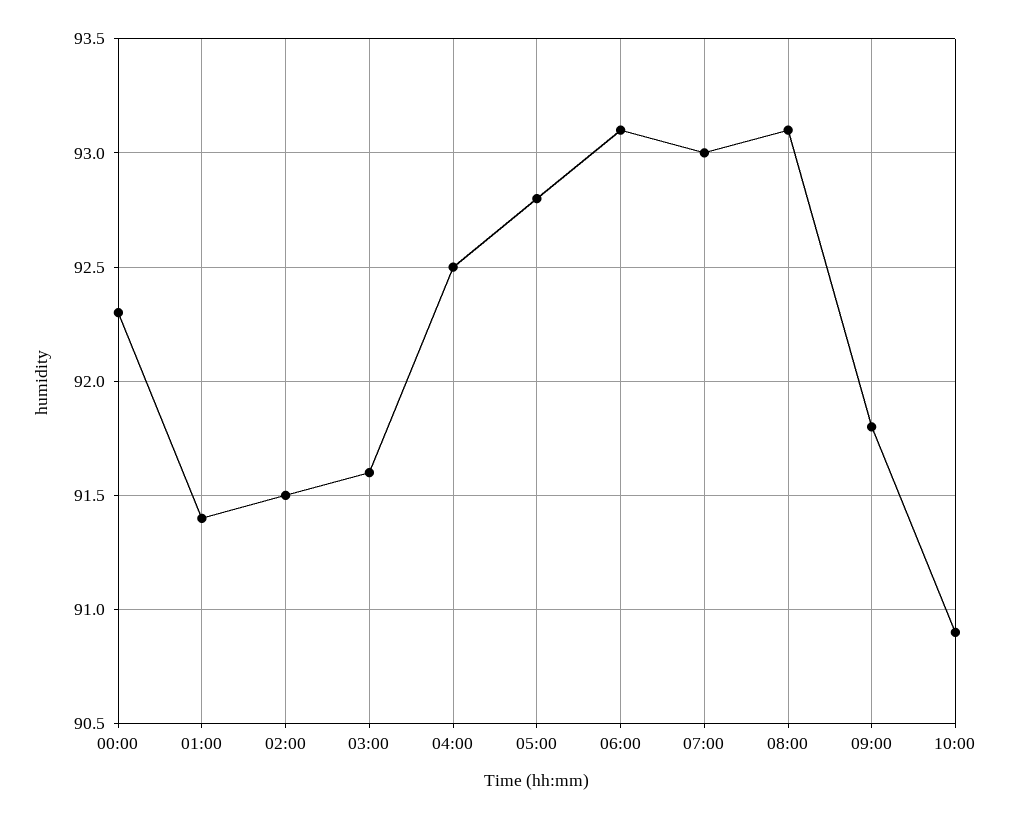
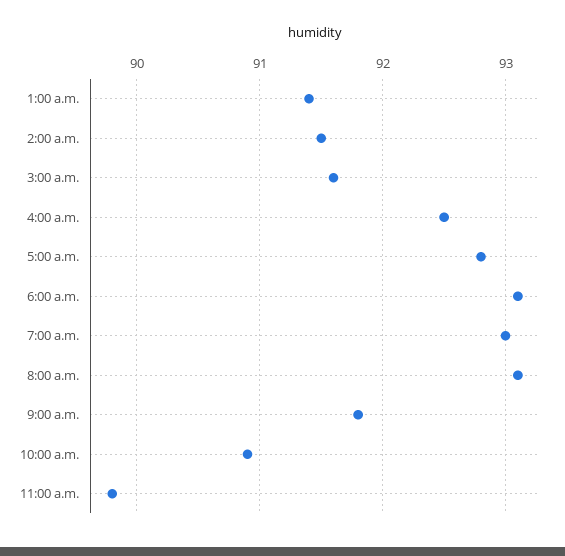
00:00: 92.3 -> none
11:00 a.m.: none -> 89.8

